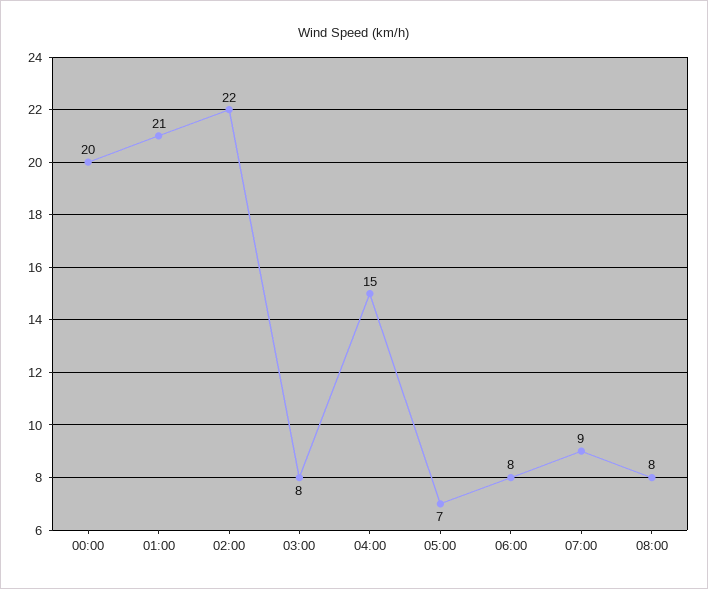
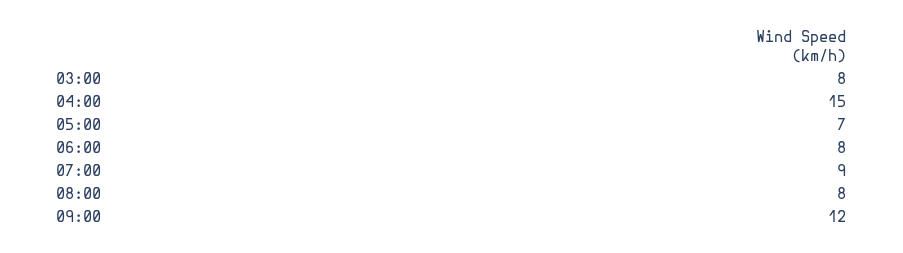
00:00: 20 -> none
01:00: 21 -> none
02:00: 22 -> none
09:00: none -> 12

